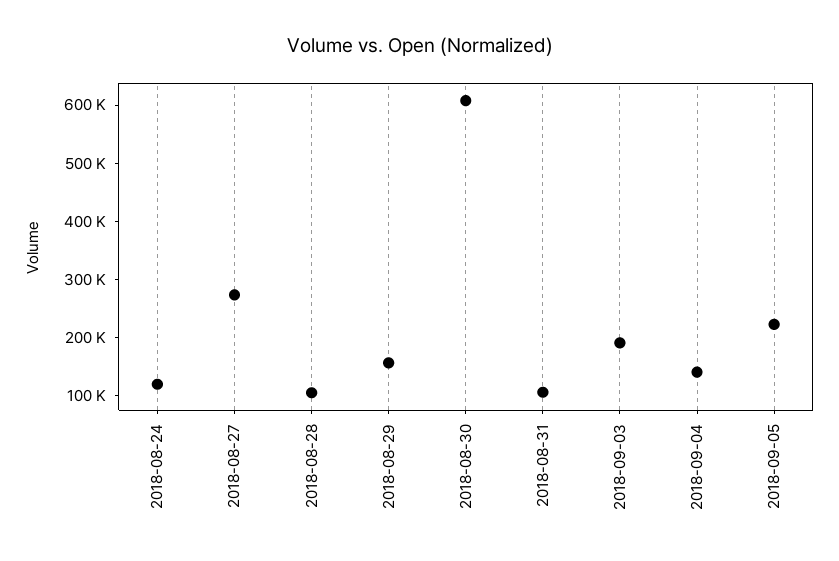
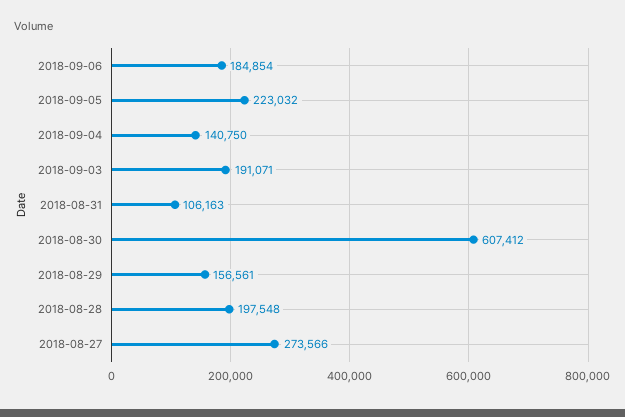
2018-08-24: 120000 -> none
2018-08-28: 100000 -> 197548
2018-09-06: none -> 184854

